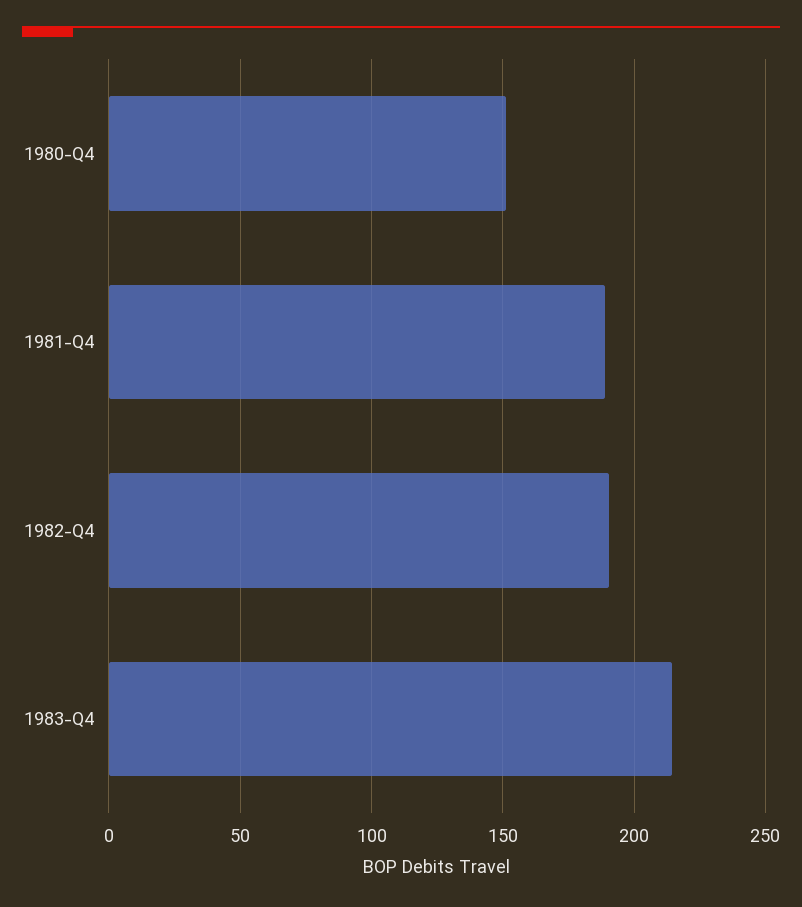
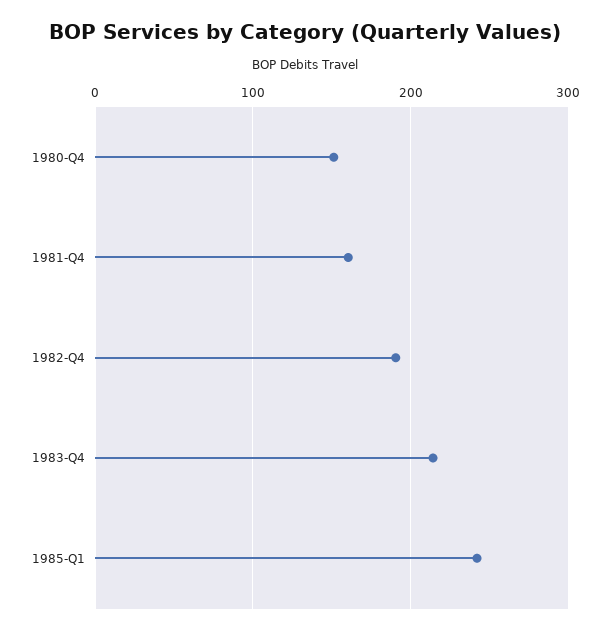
1981-Q4: 190 -> 160
1985-Q1: none -> 240

